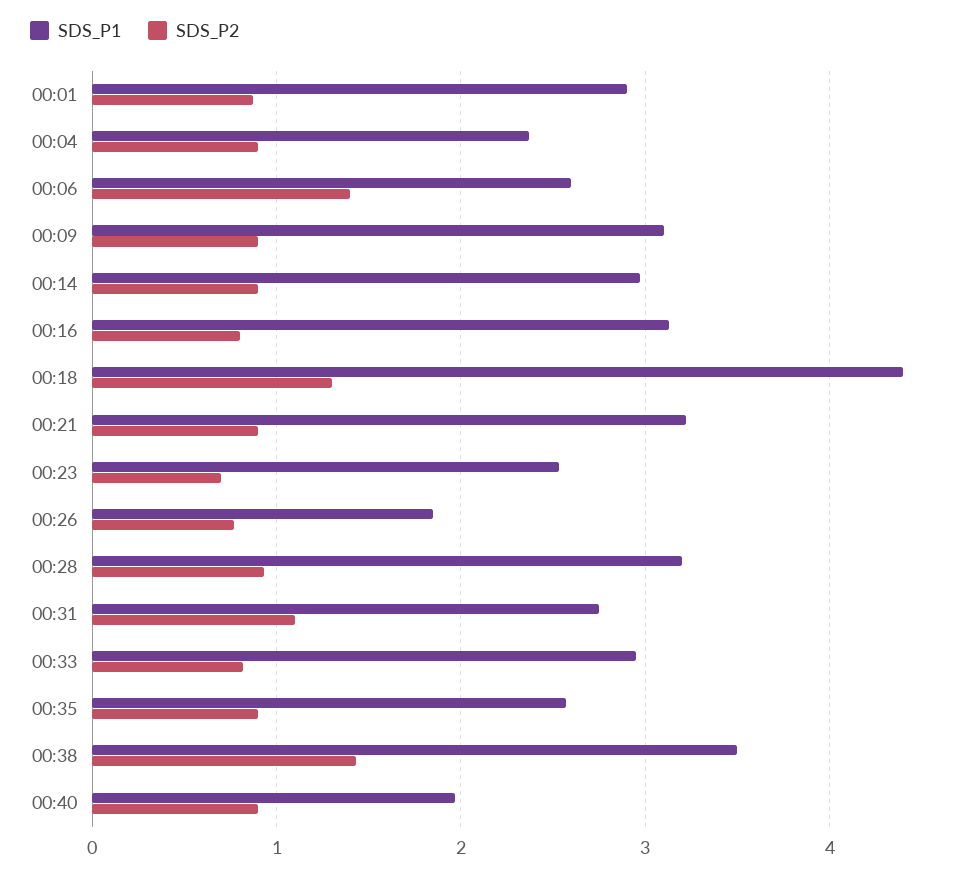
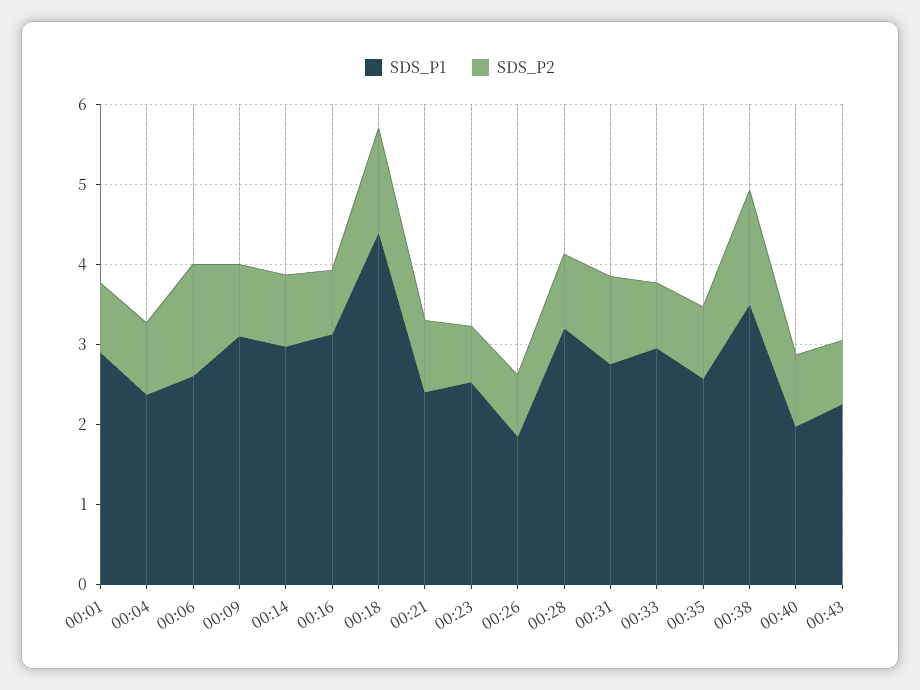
SDS_P1, 00:21: 3.2 -> 2.4
SDS_P1, 00:43: none -> 2.2
SDS_P2, 00:43: none -> 0.8

